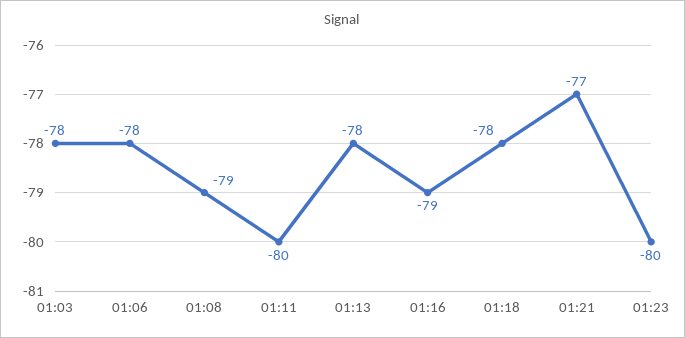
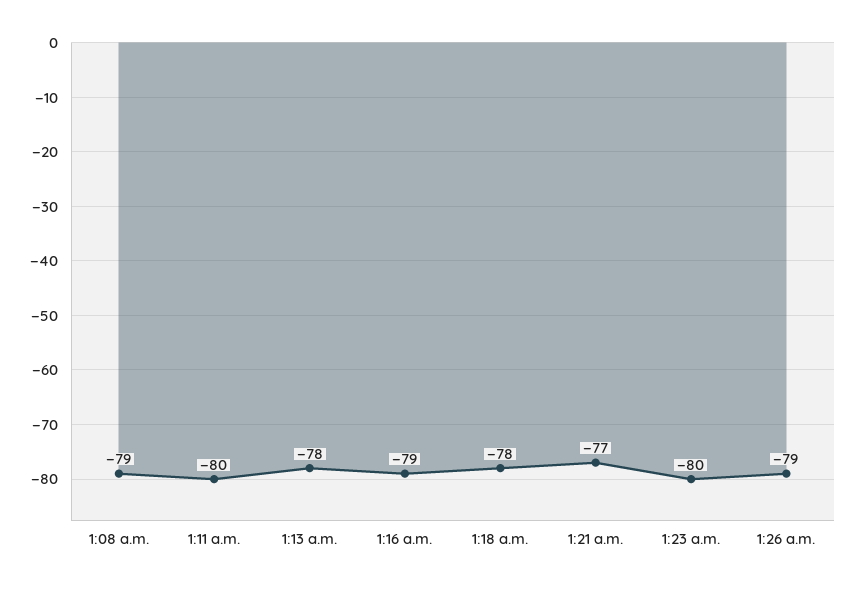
01:03: -78 -> none
01:06: -78 -> none
1:26 a.m.: none -> -79

